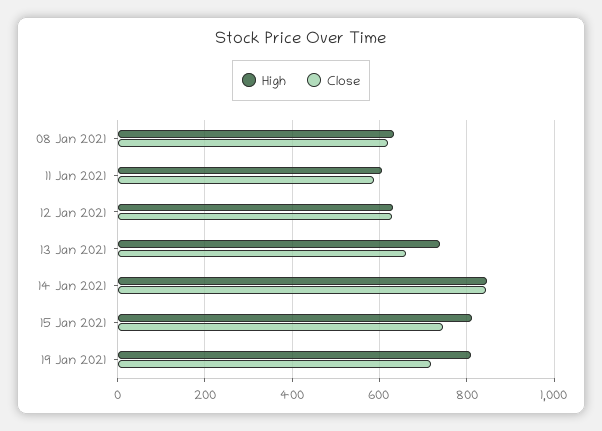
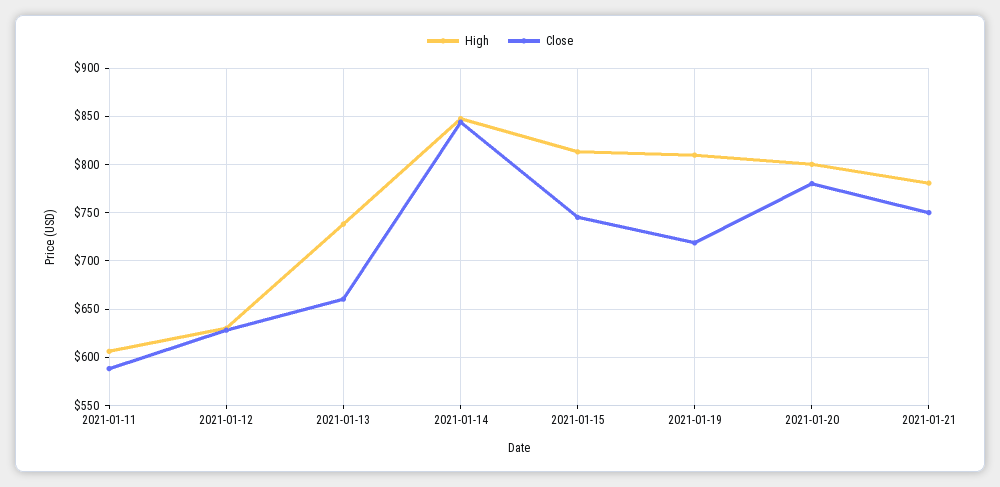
High, 08 Jan 2021: 640 -> none
Close, 08 Jan 2021: 620 -> none
High, 2021-01-20: none -> 800
Close, 2021-01-20: none -> 780
High, 2021-01-21: none -> 780
Close, 2021-01-21: none -> 750

